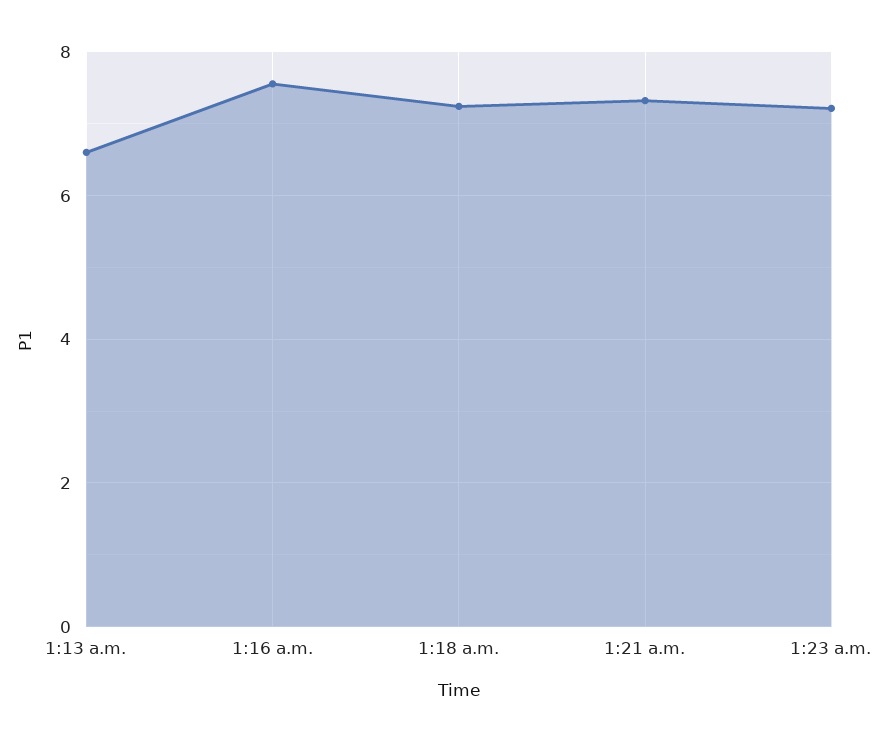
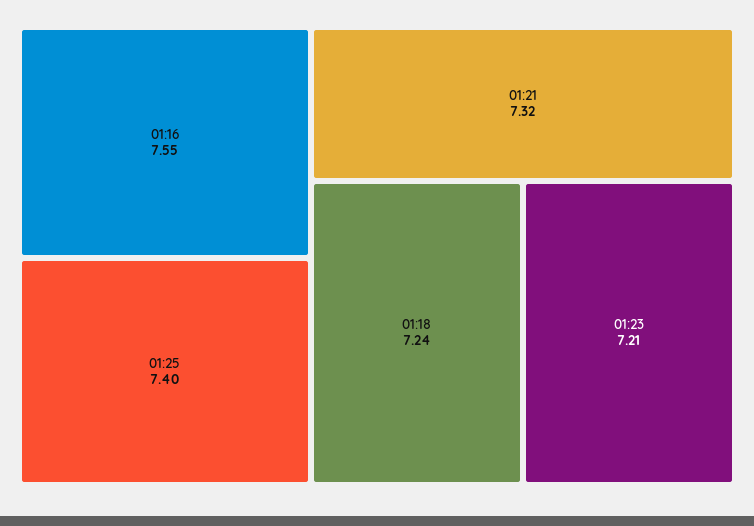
1:13 a.m.: 6.6 -> none
01:25: none -> 7.4

